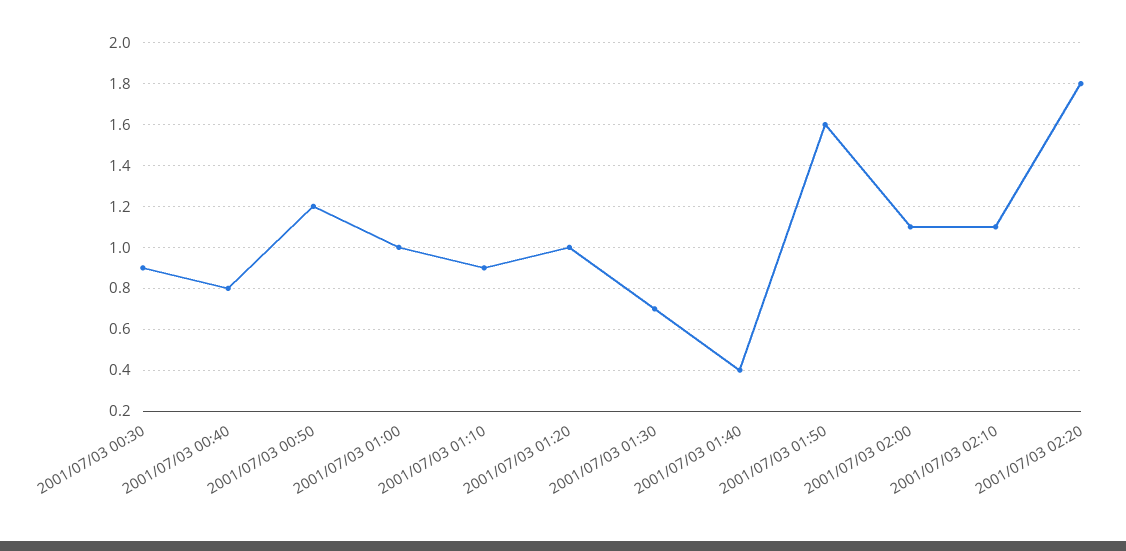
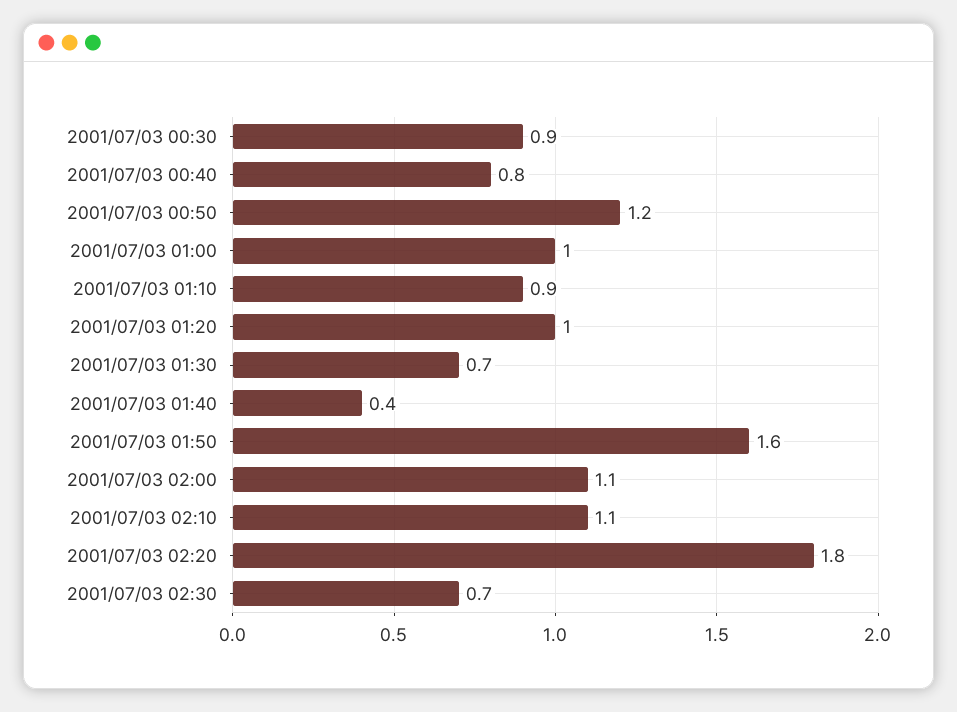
2001/07/03 02:30: none -> 0.7

